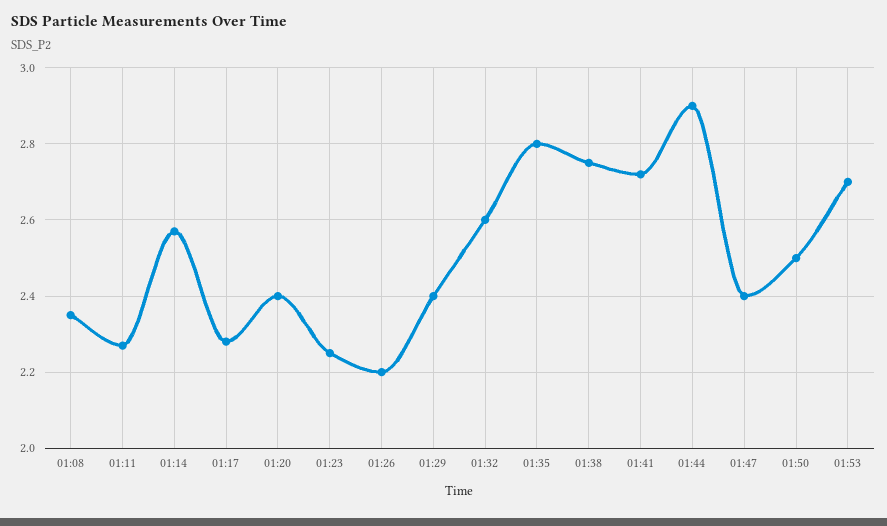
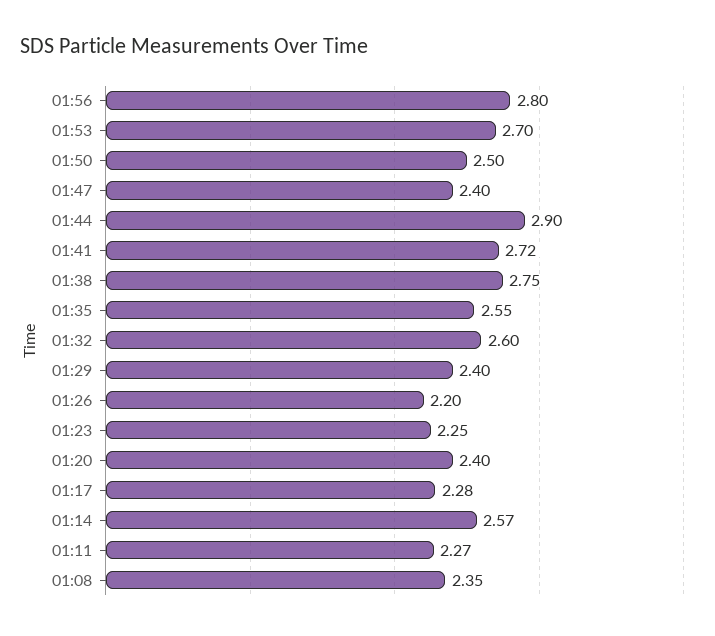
01:35: 2.8 -> 2.55
01:56: none -> 2.8

